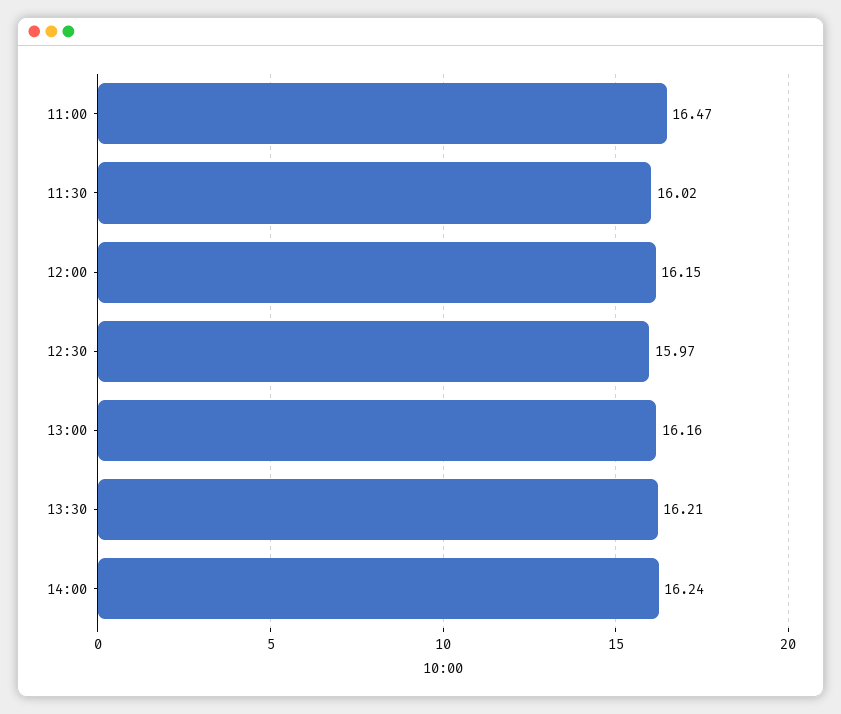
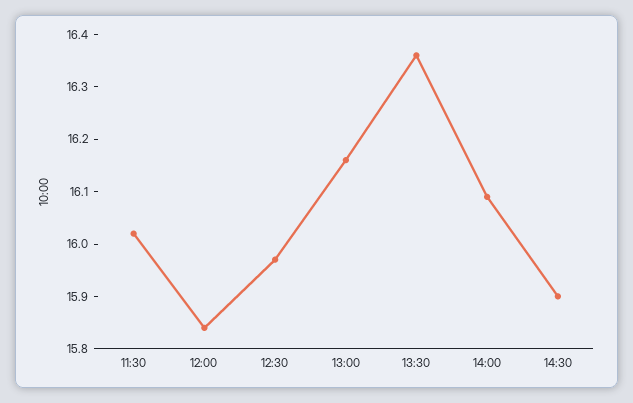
11:00: 16.47 -> none
12:00: 16.15 -> 15.85
13:30: 16.21 -> 16.35
14:00: 16.24 -> 16.1
14:30: none -> 15.9

